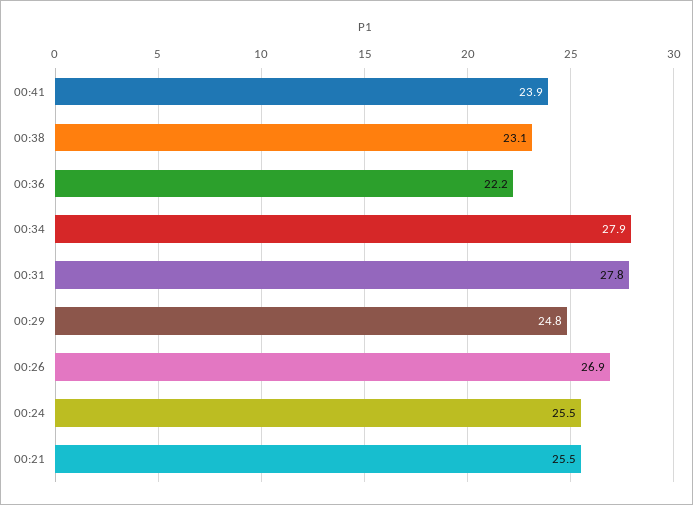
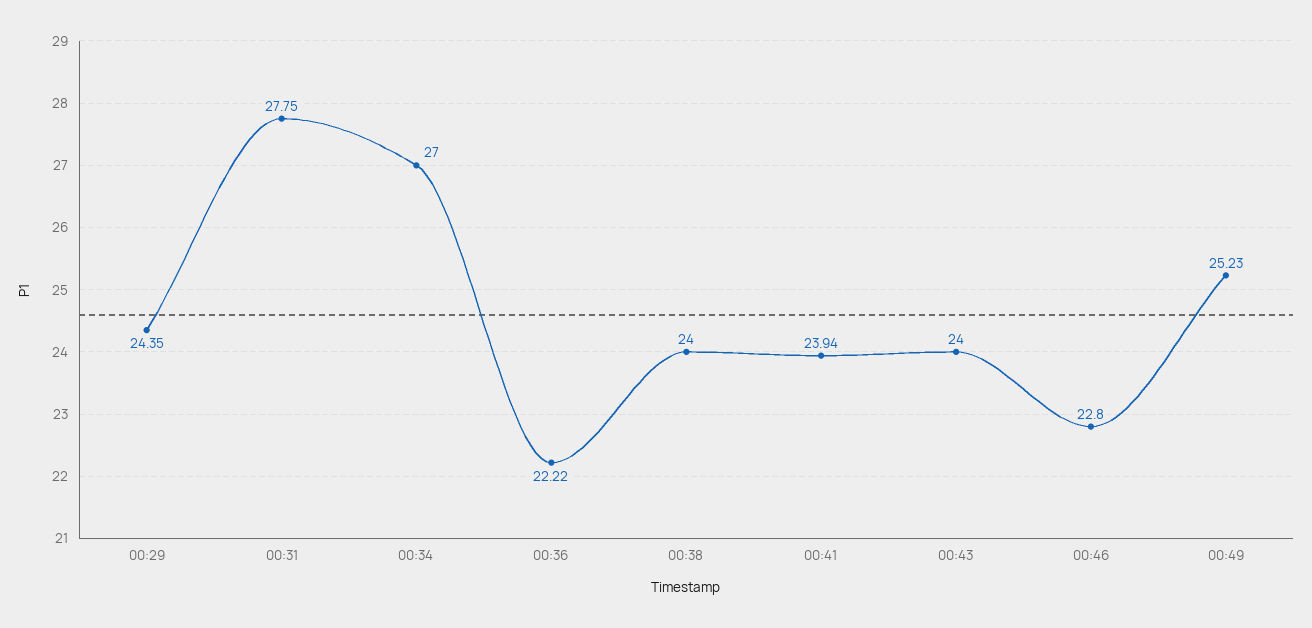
00:38: 23.1 -> 24
00:34: 27.9 -> 27
00:29: 24.8 -> 24.35
00:26: 26.9 -> none
00:24: 25.5 -> none
00:21: 25.5 -> none
00:43: none -> 24
00:46: none -> 22.8
00:49: none -> 25.23

